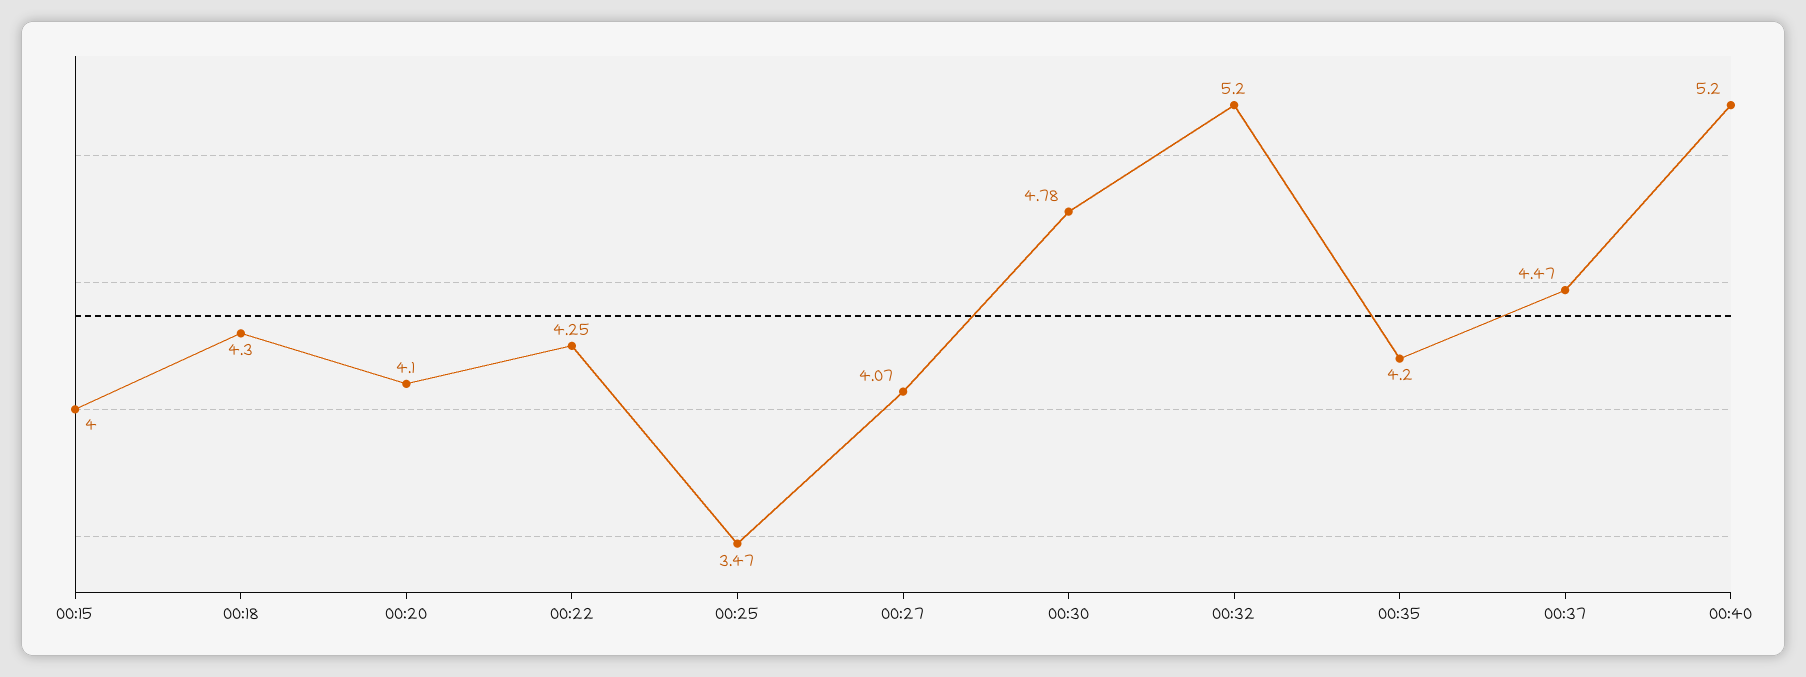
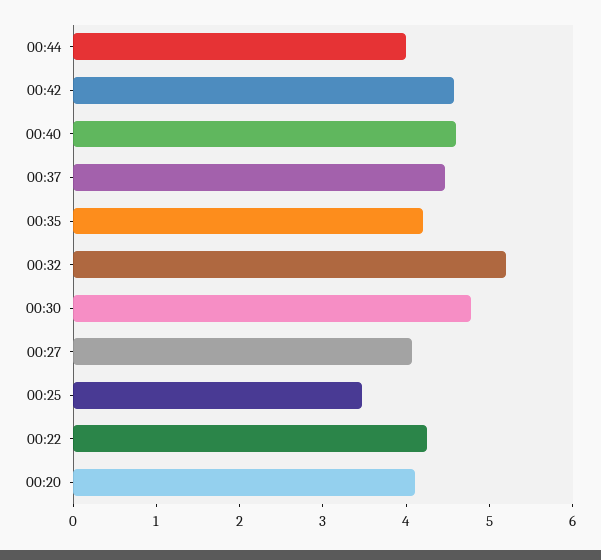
00:15: 4 -> none
00:18: 4.3 -> none
00:40: 5.2 -> 4.6
00:44: none -> 4
00:42: none -> 4.6

